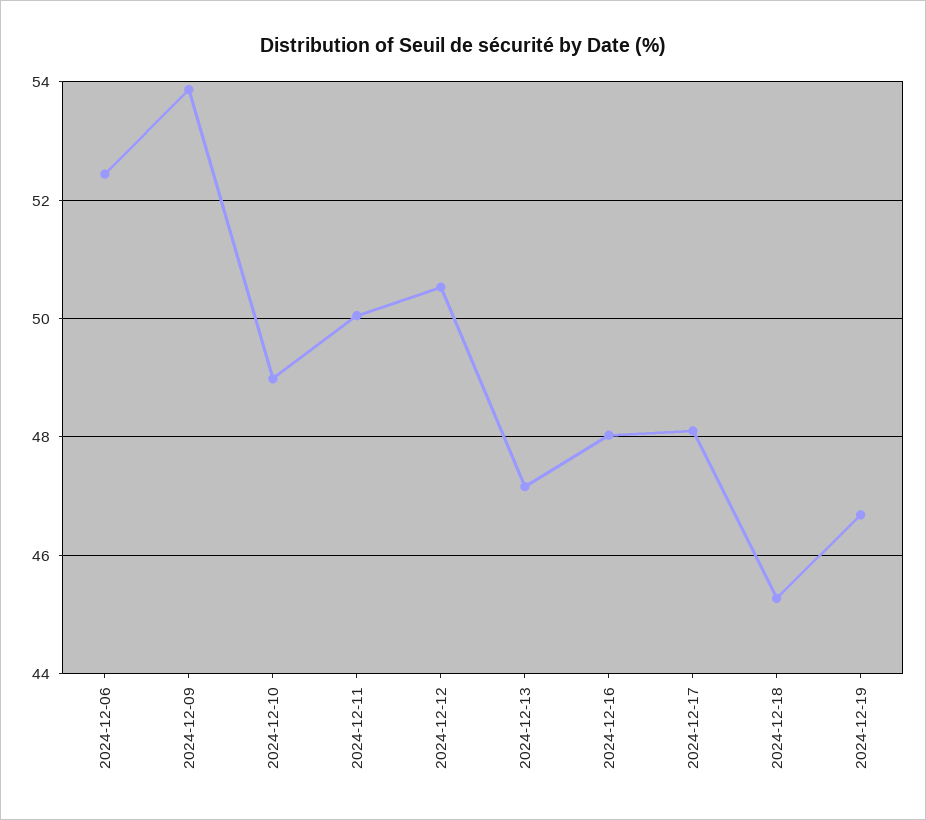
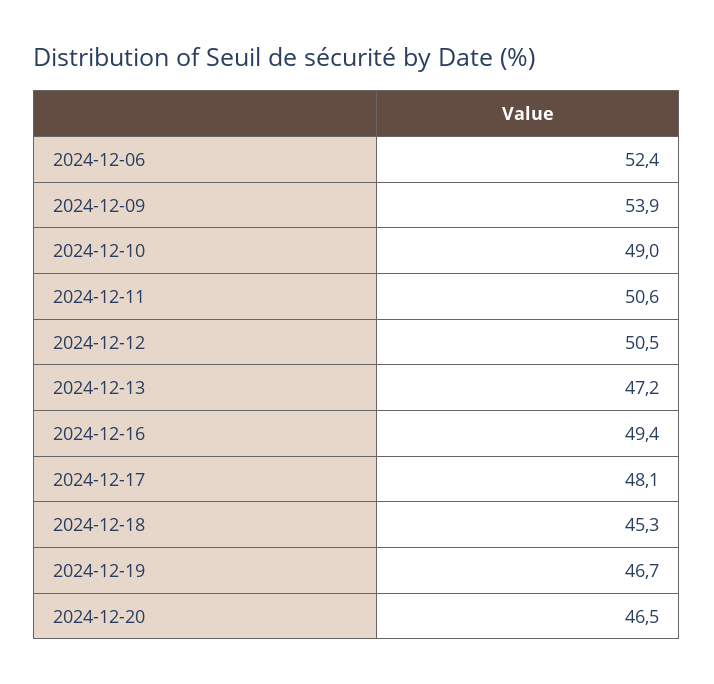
2024-12-11: 50 -> 50.6
2024-12-16: 48 -> 49.4
2024-12-20: none -> 46.5

